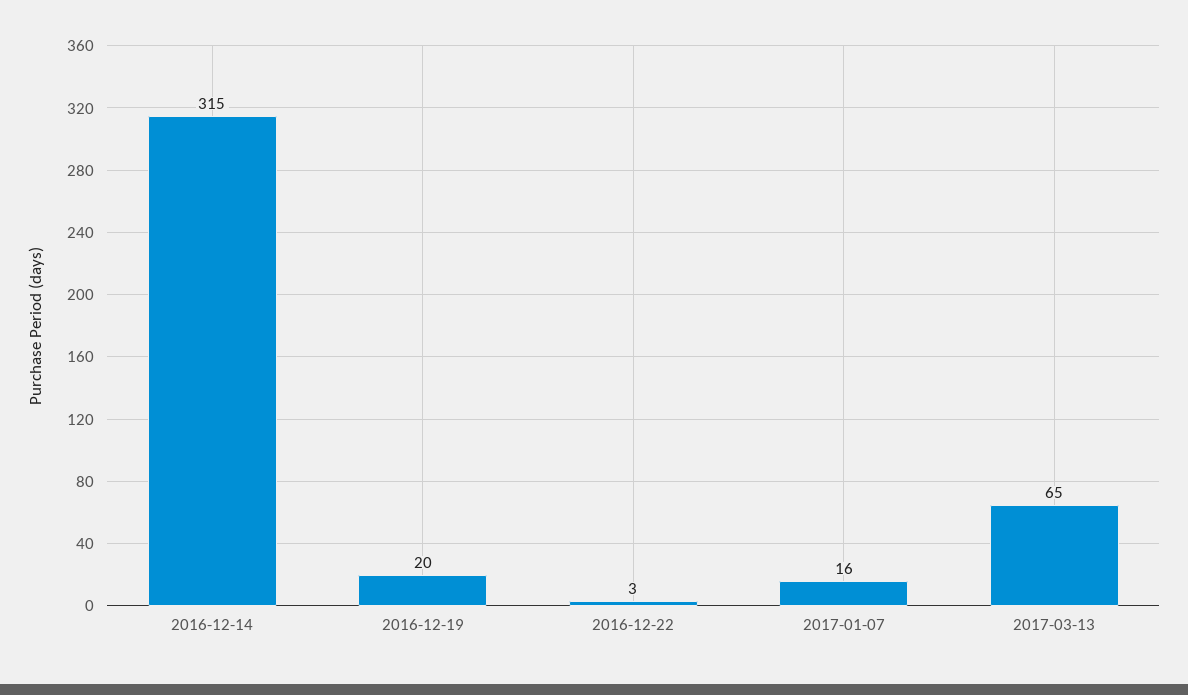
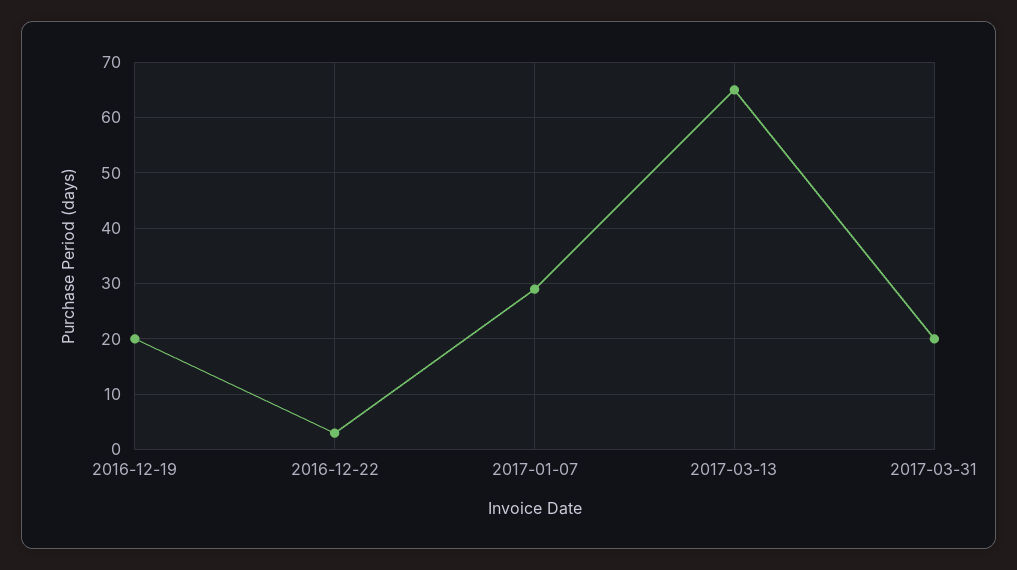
2016-12-14: 315 -> none
2017-01-07: 16 -> 30
2017-03-31: none -> 20

